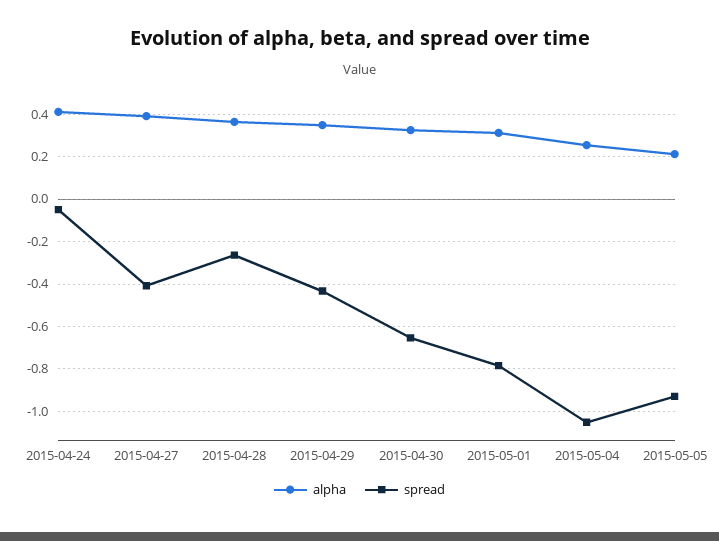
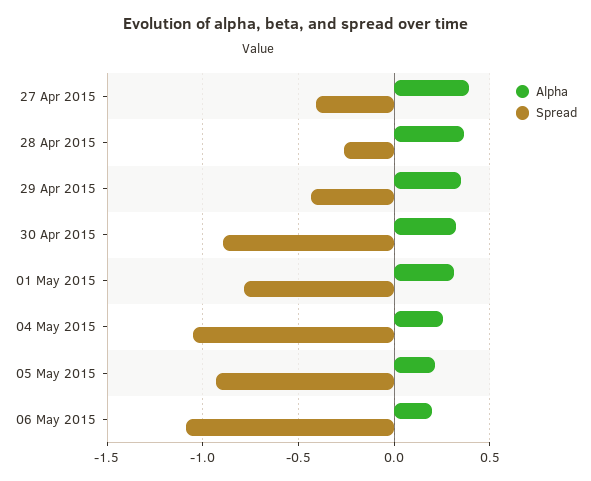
alpha, 2015-04-24: 0.4 -> none
spread, 2015-04-24: -0.05 -> none
spread, 2015-04-30: -0.65 -> -0.9
alpha, 06 May 2015: none -> 0.2
spread, 06 May 2015: none -> -1.1

